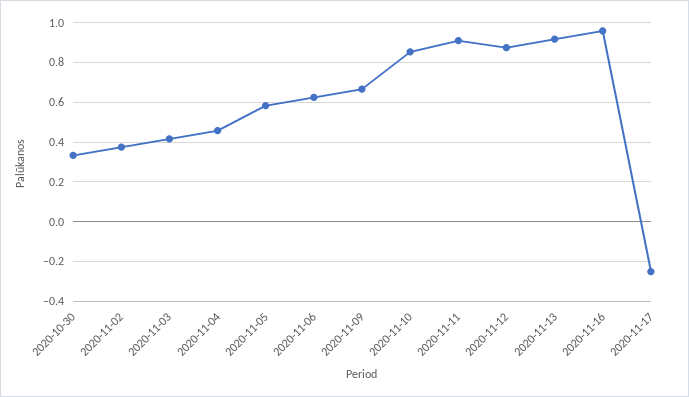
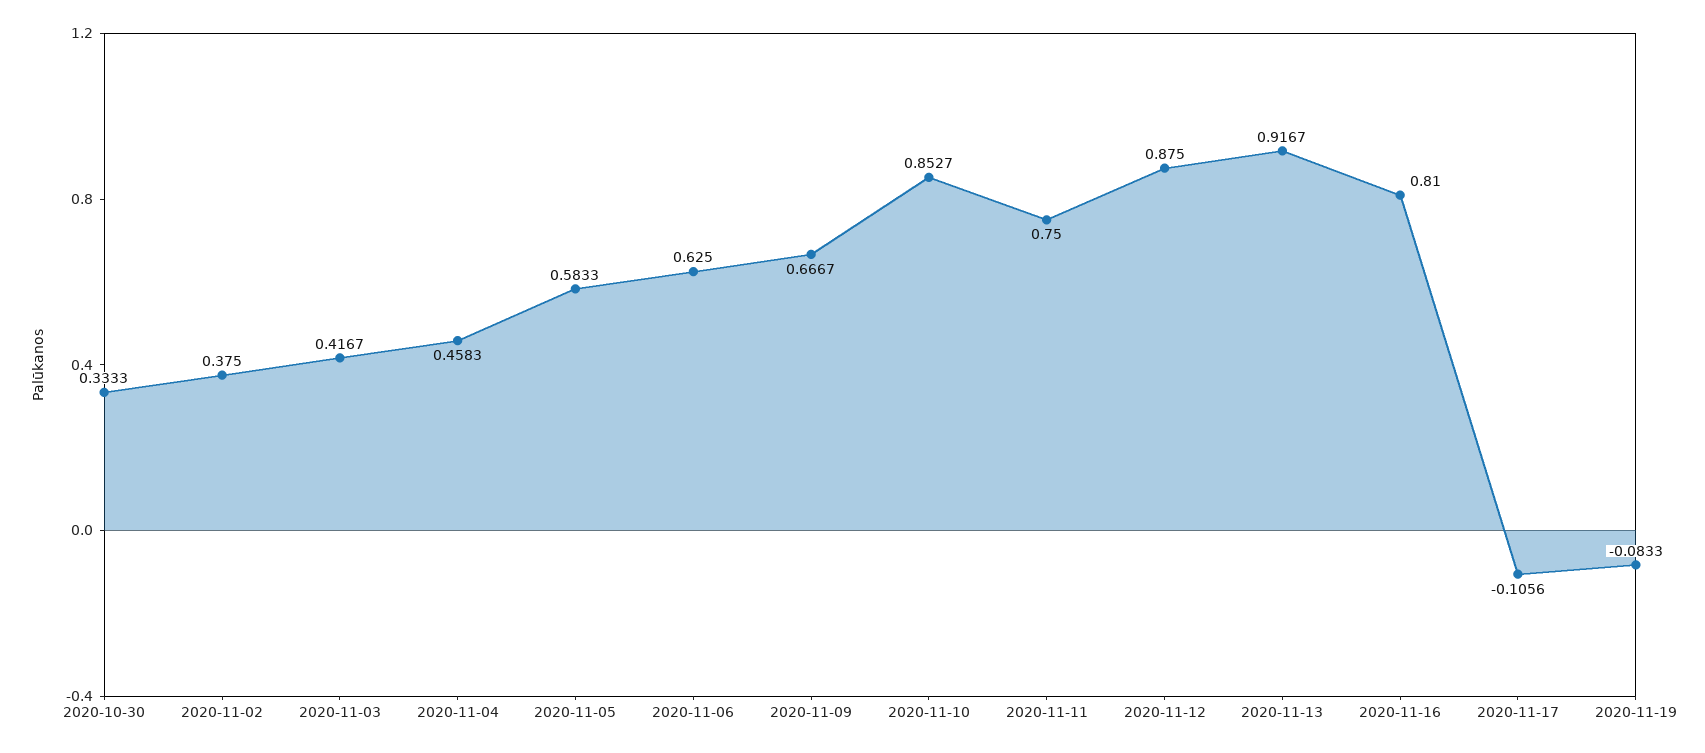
2020-11-11: 0.9 -> 0.75
2020-11-16: 0.95 -> 0.81
2020-11-17: -0.25 -> -0.1056
2020-11-19: none -> -0.0833

